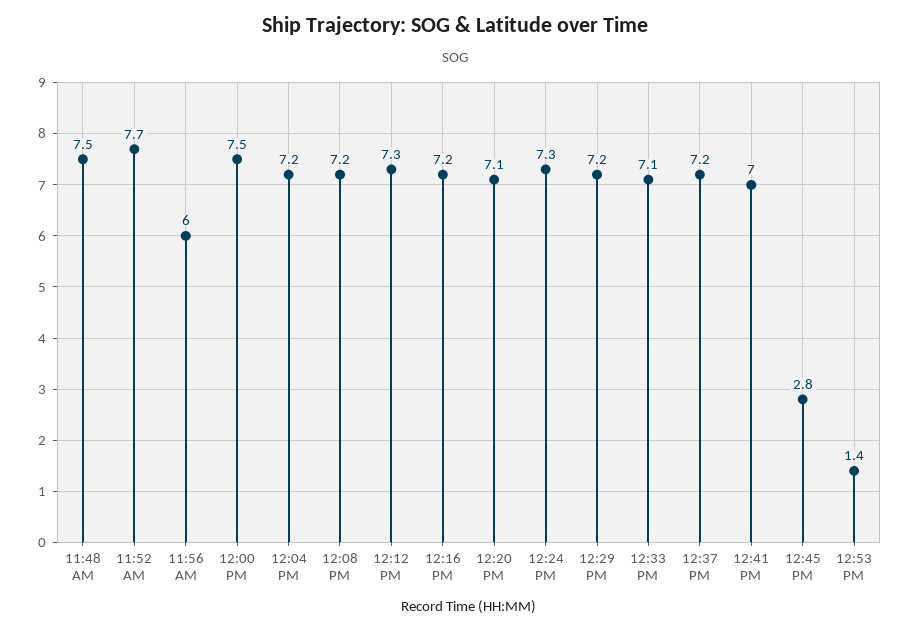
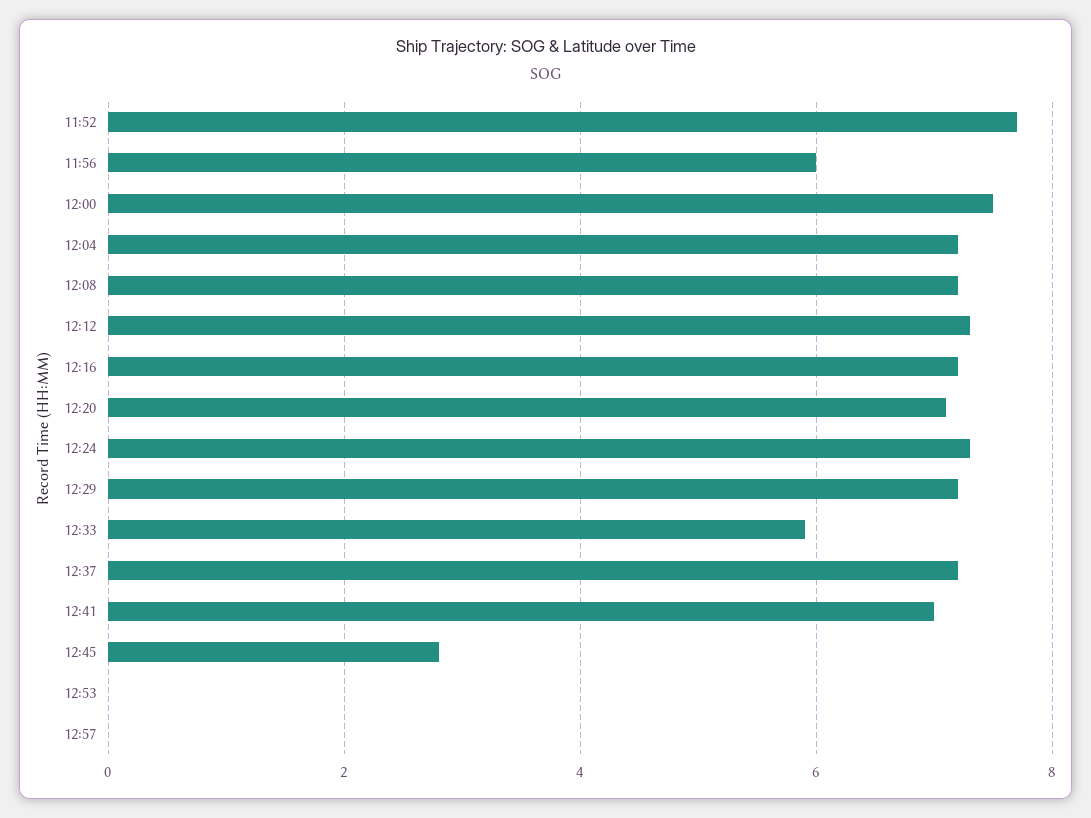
11:48 AM: 7.5 -> none
12:33 PM: 7.1 -> 6
12:53 PM: 1.4 -> 0
12:57: none -> 0

